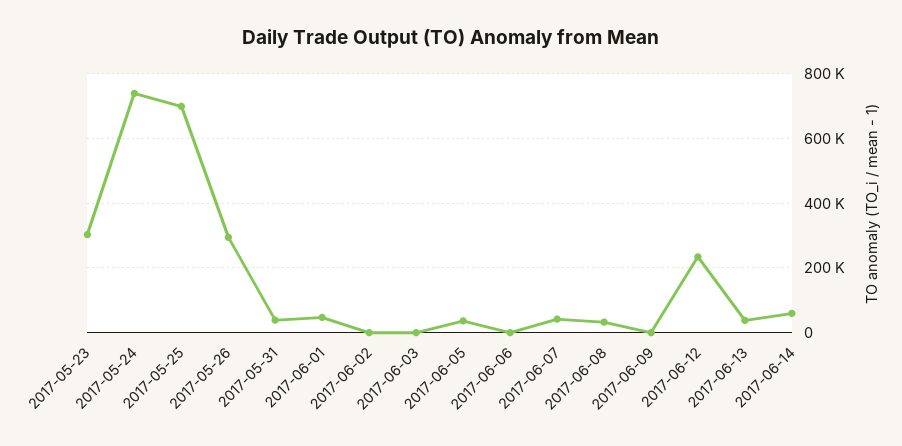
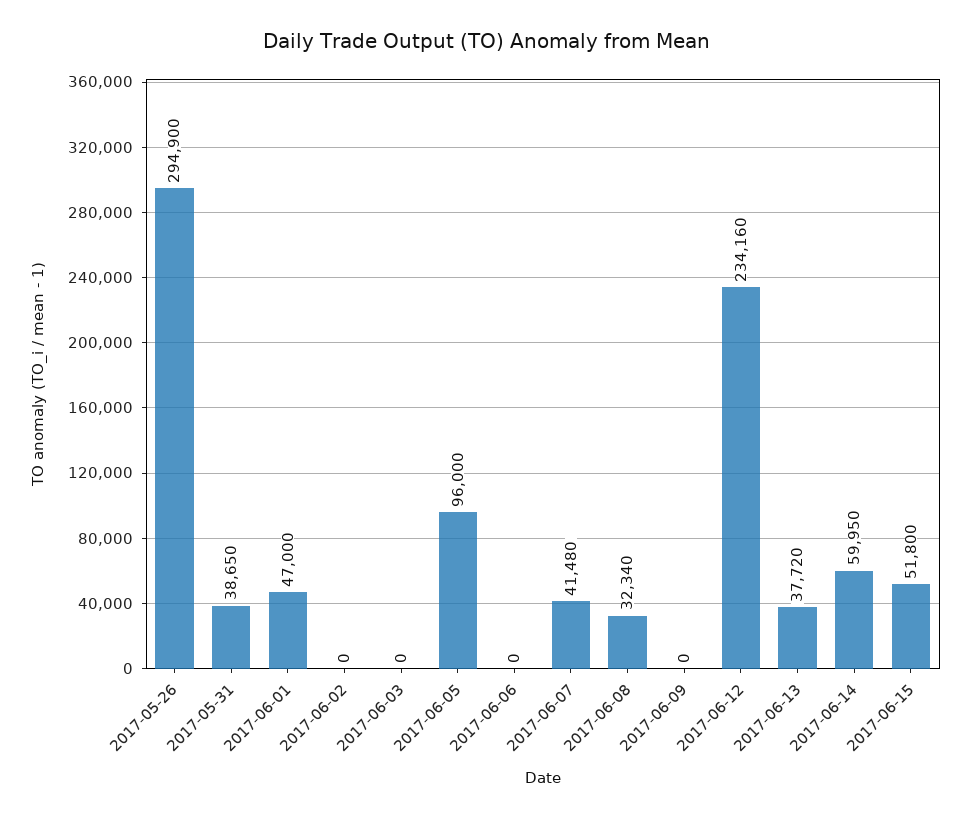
2017-05-23: 300000 -> none
2017-05-24: 740000 -> none
2017-05-25: 700000 -> none
2017-06-05: 40000 -> 96000
2017-06-15: none -> 51800

